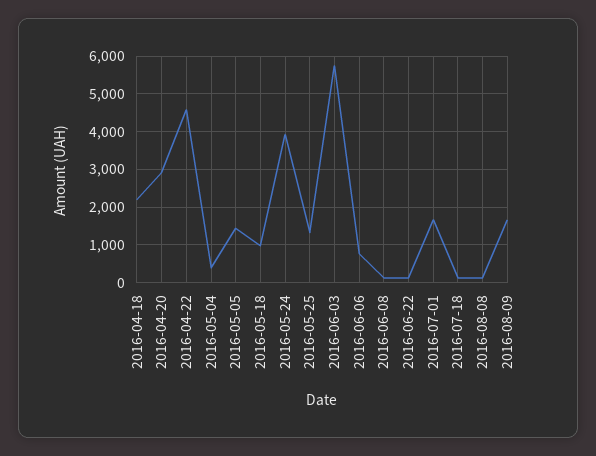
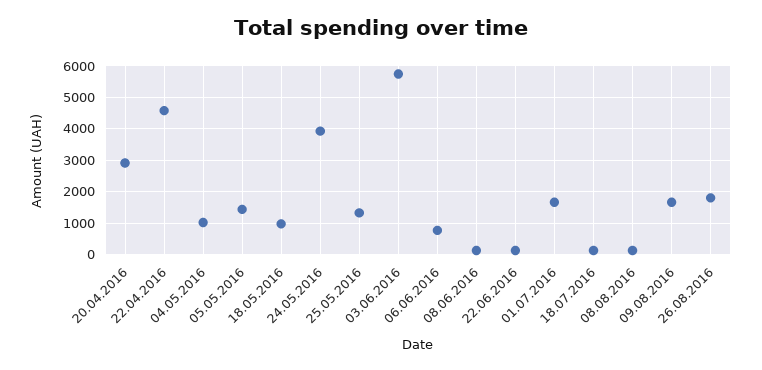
2016-04-18: 2200 -> none
2016-05-04: 400 -> 1000
26.08.2016: none -> 1800

